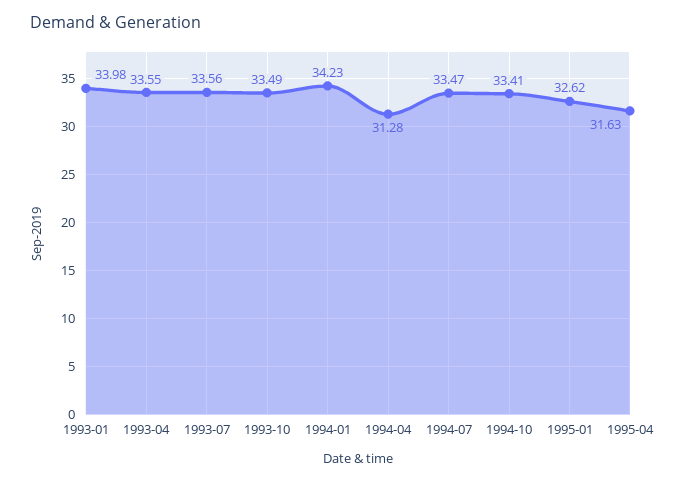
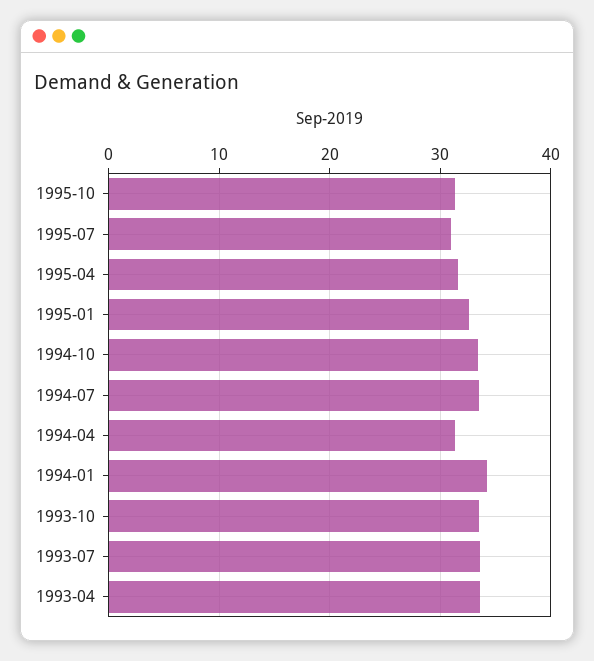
1993-01: 33.98 -> none
1995-10: none -> 31
1995-07: none -> 31

